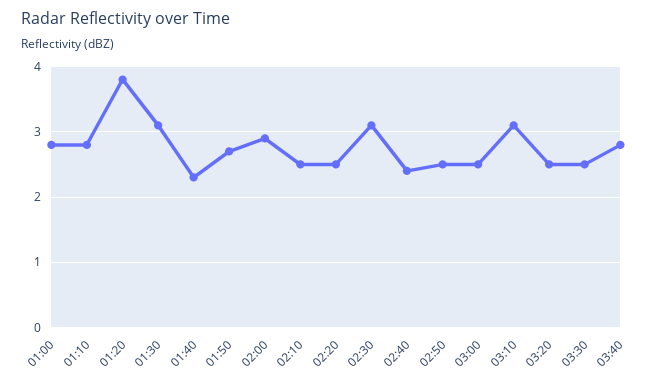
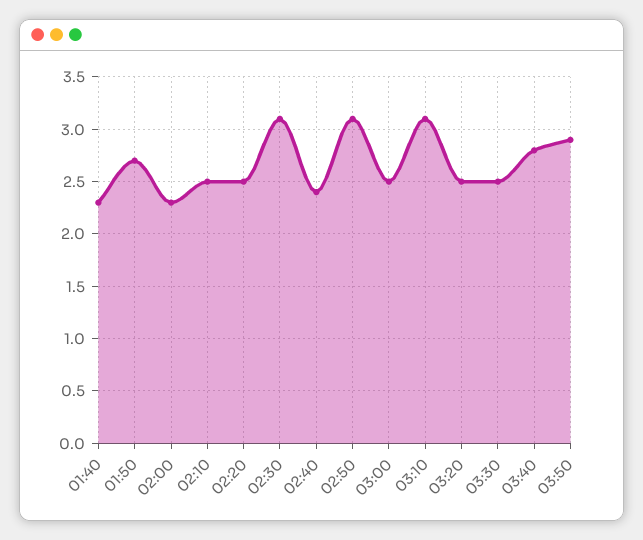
01:00: 2.8 -> none
01:10: 2.8 -> none
01:20: 3.8 -> none
01:30: 3.1 -> none
02:00: 2.9 -> 2.3
02:50: 2.5 -> 3.1
03:50: none -> 2.9

